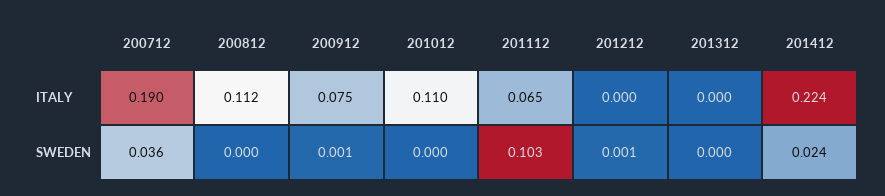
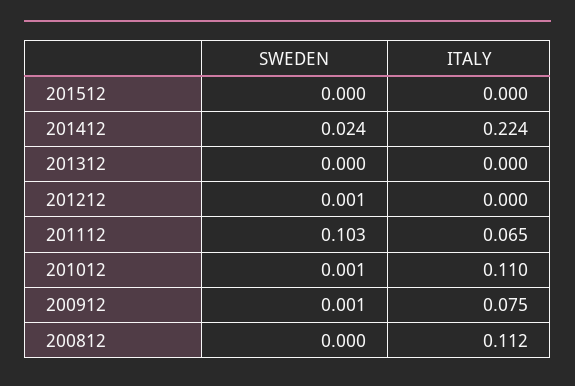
200712, ITALY: 0.19 -> none
200712, SWEDEN: 0.036 -> none
201012, SWEDEN: 0 -> 0.001
201512, SWEDEN: none -> 0
201512, ITALY: none -> 0

